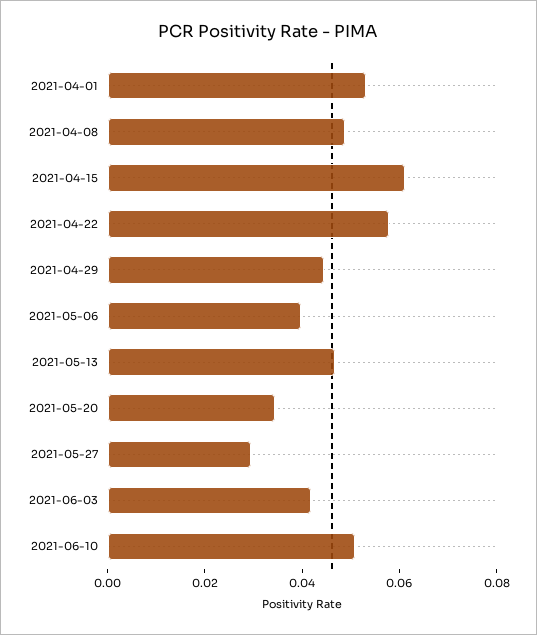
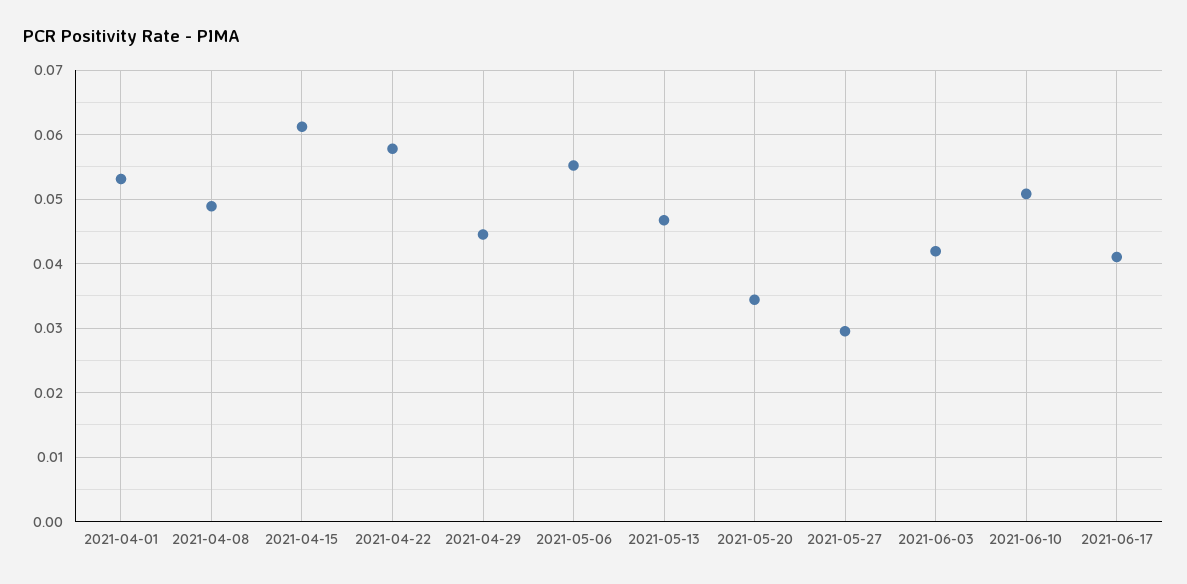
2021-05-06: 0.04 -> 0.055
2021-06-17: none -> 0.041

